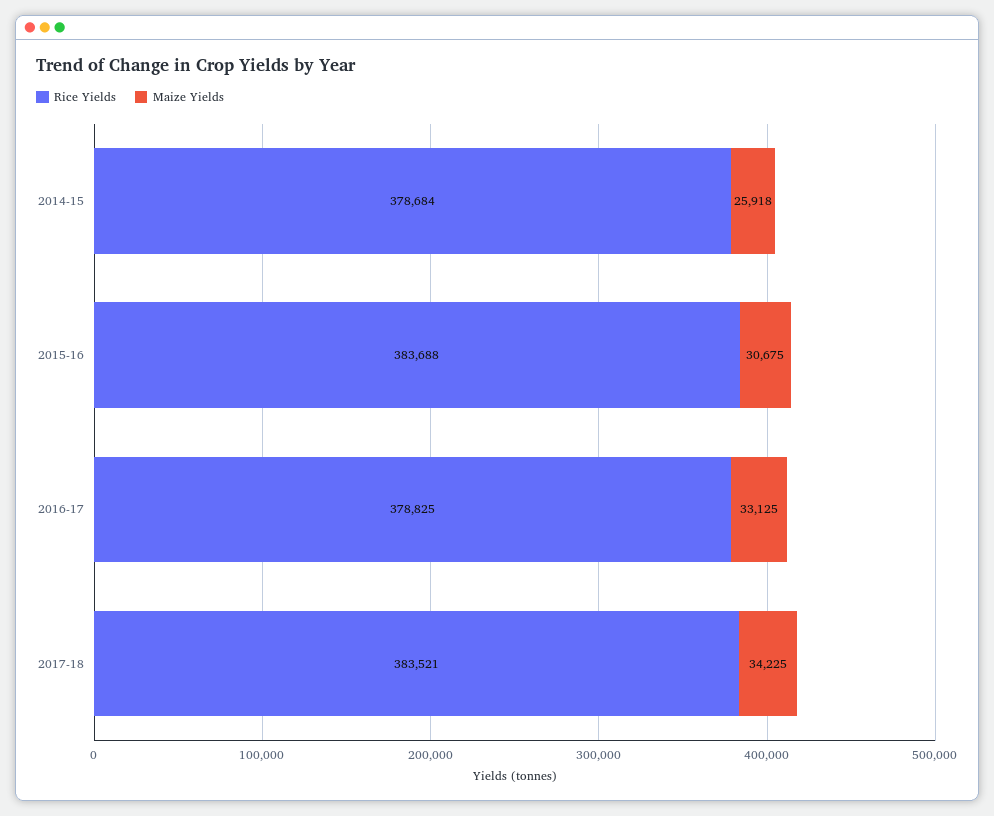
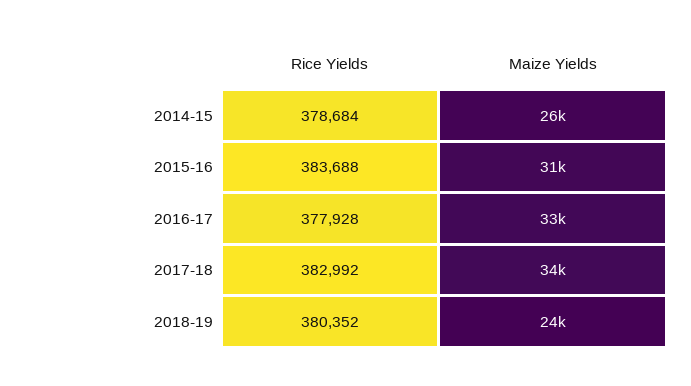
Rice Yields, 2016-17: 378825 -> 377928
Rice Yields, 2017-18: 383521 -> 382992
Rice Yields, 2018-19: none -> 380352
Maize Yields, 2018-19: none -> 24000

